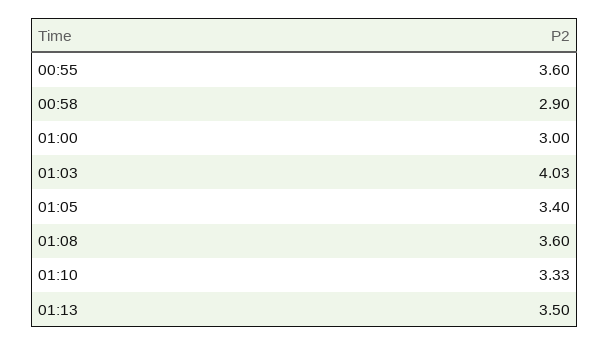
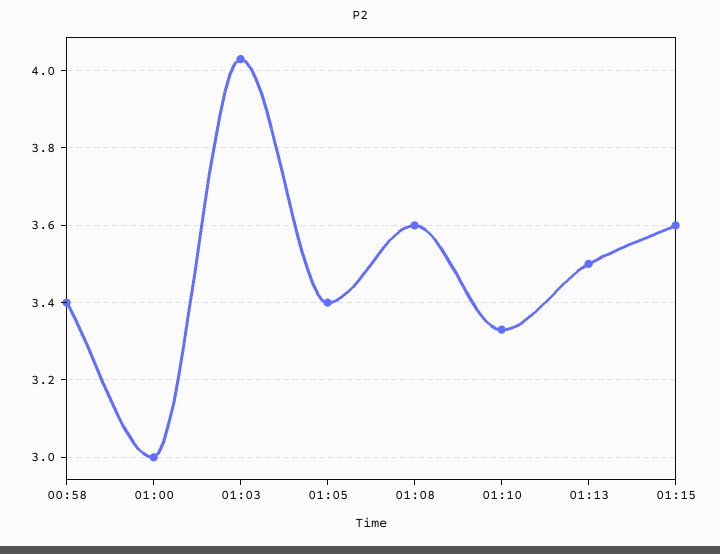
00:55: 3.6 -> none
00:58: 2.9 -> 3.4
01:15: none -> 3.6

